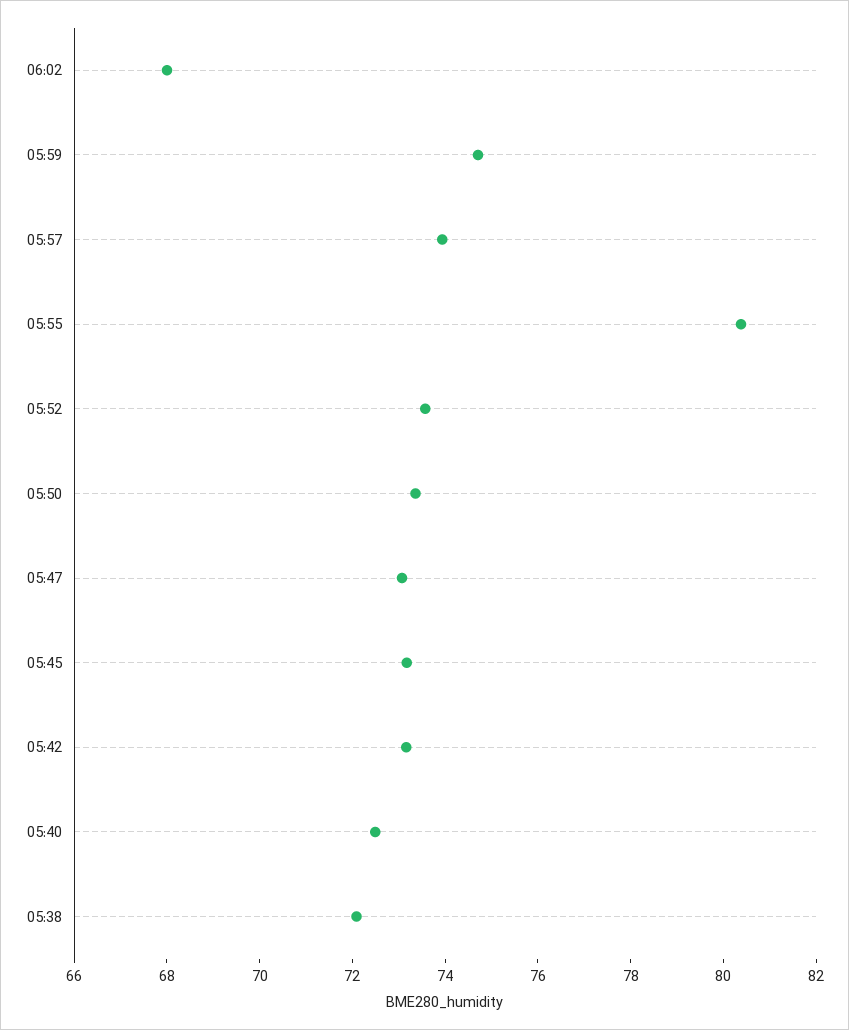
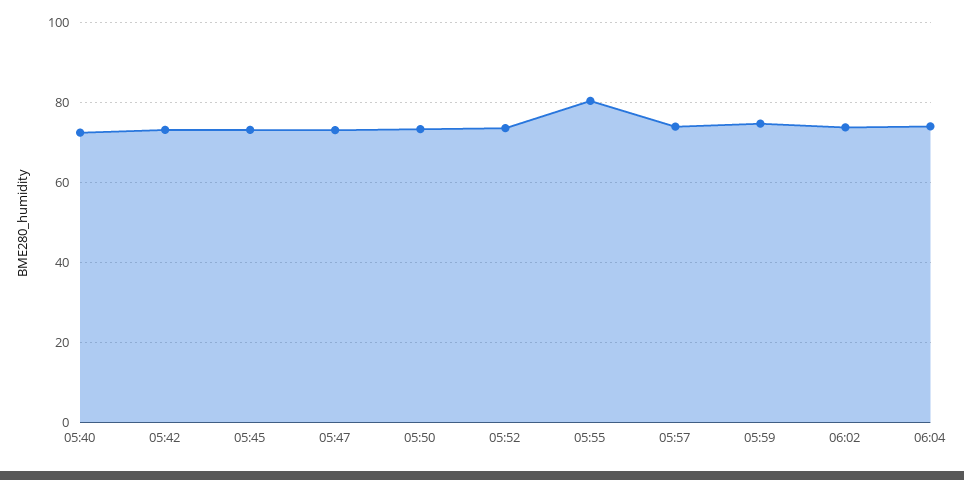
06:02: 68 -> 74
05:38: 72 -> none
06:04: none -> 74

